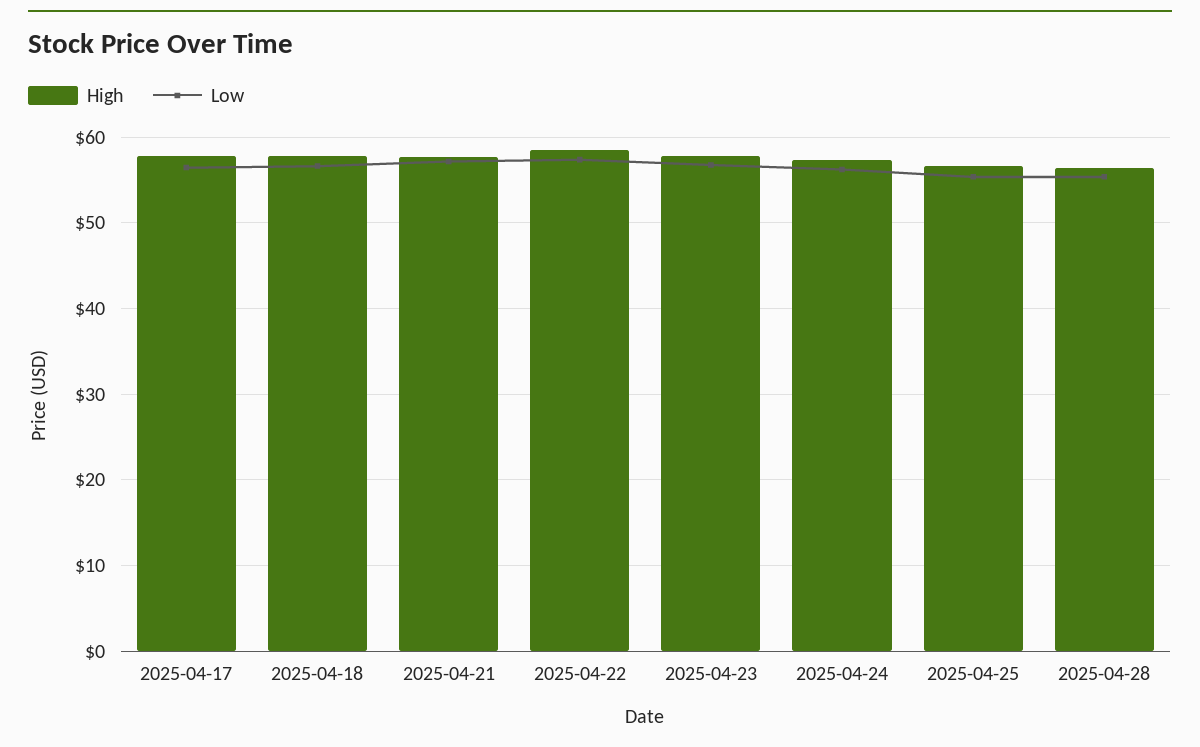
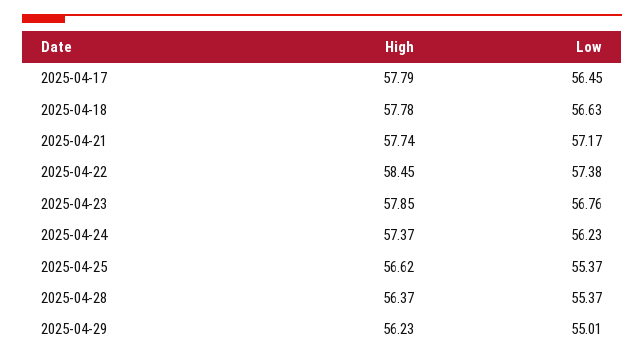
High, 2025-04-29: none -> 56.23
Low, 2025-04-29: none -> 55.01

